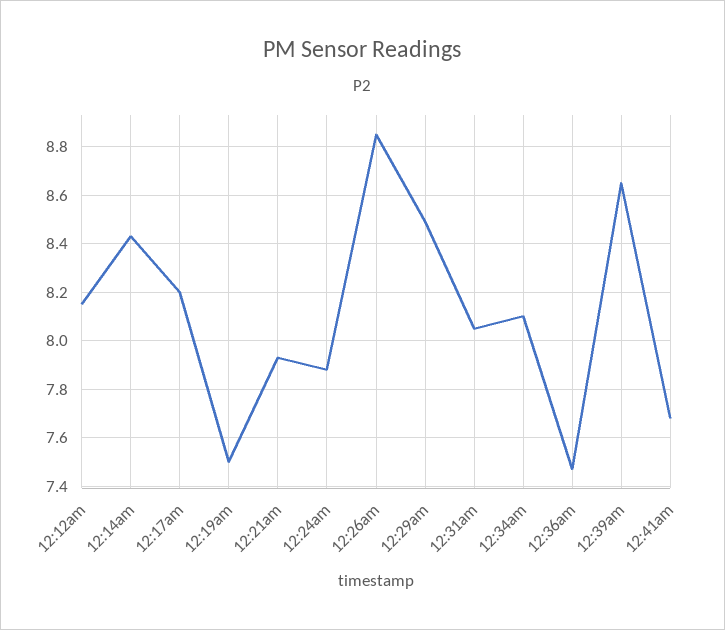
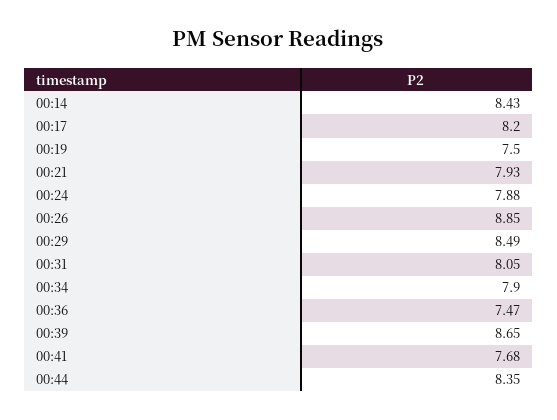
12:12am: 8.15 -> none
12:34am: 8.1 -> 7.9
00:44: none -> 8.35

